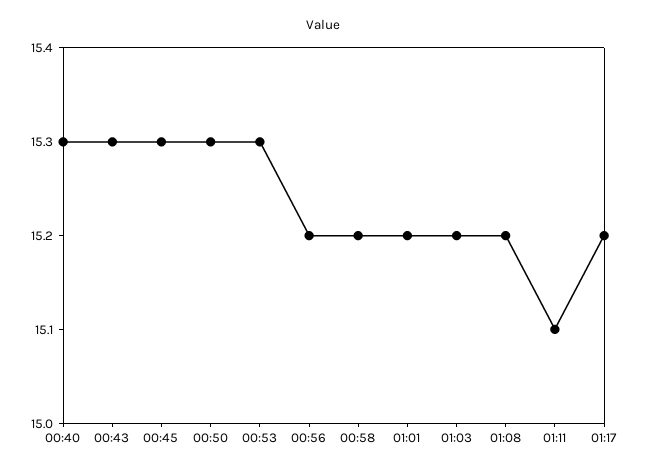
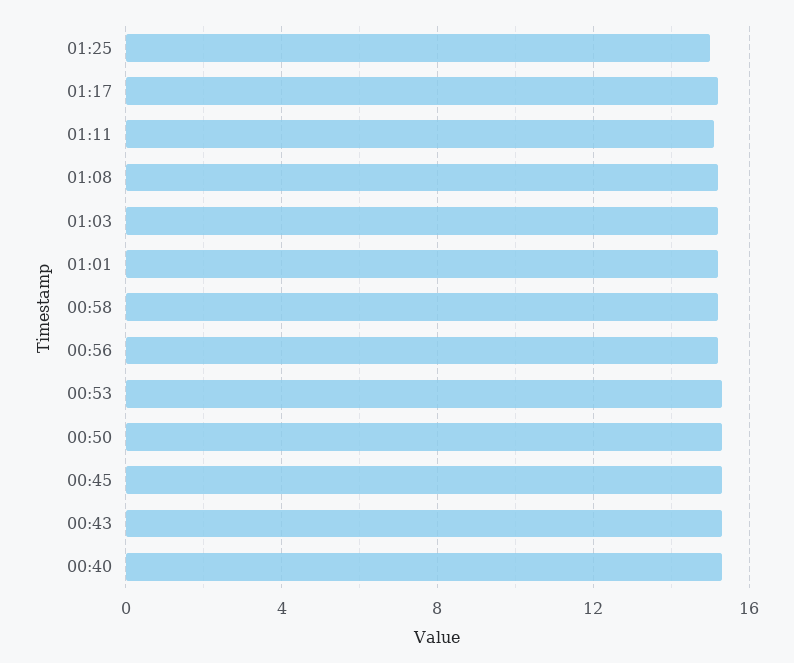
01:25: none -> 15

